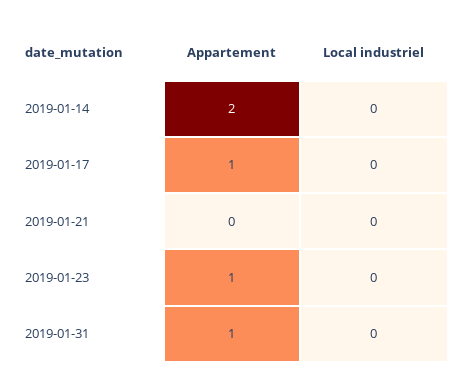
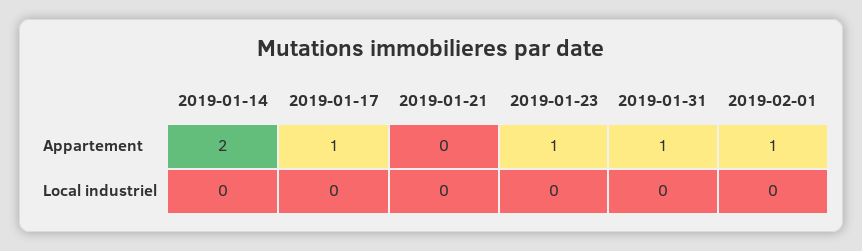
Appartement, 2019-02-01: none -> 1
Local industriel, 2019-02-01: none -> 0

